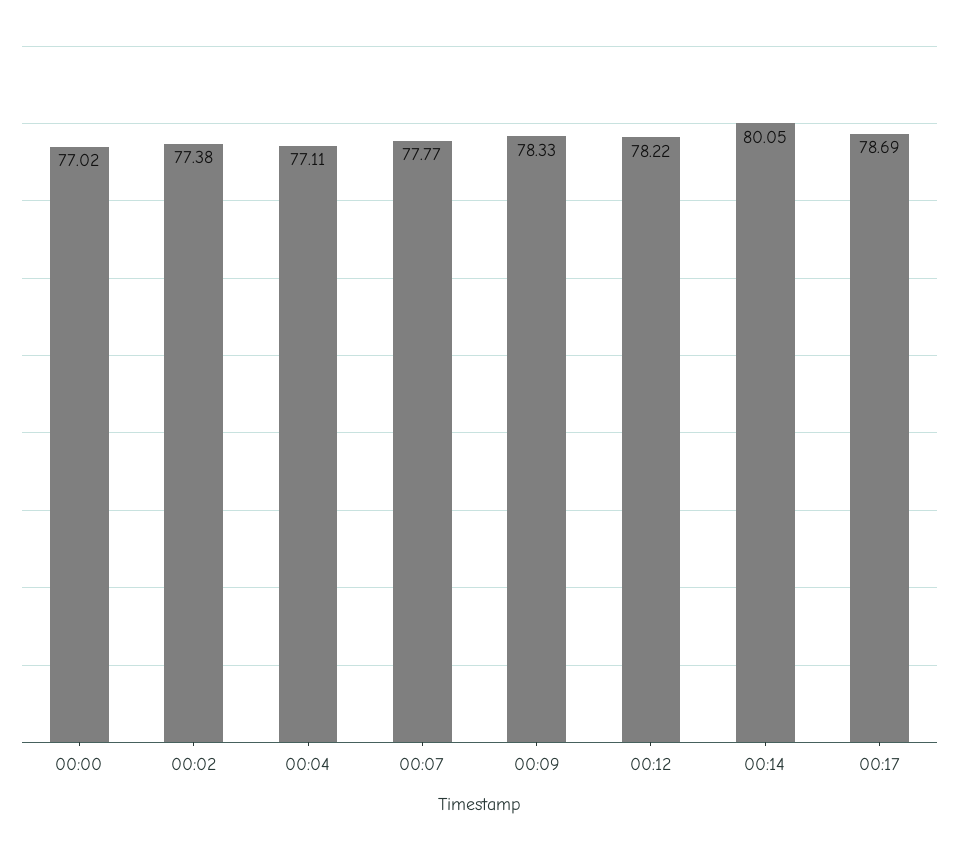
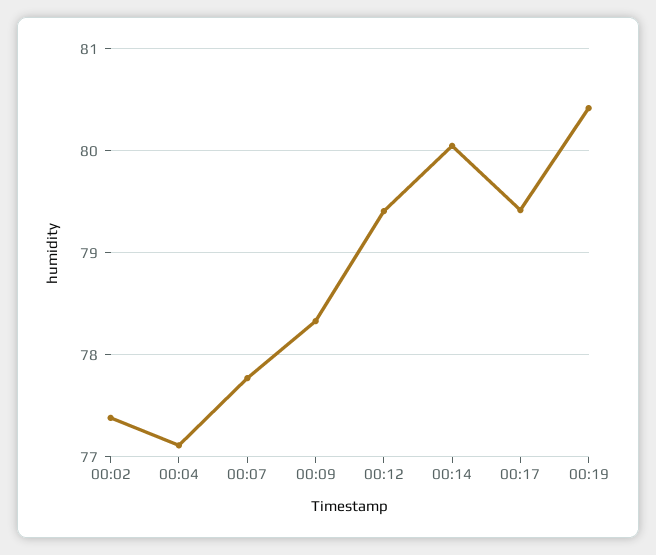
00:00: 77.02 -> none
00:12: 78.22 -> 79.4
00:17: 78.69 -> 79.4
00:19: none -> 80.4

